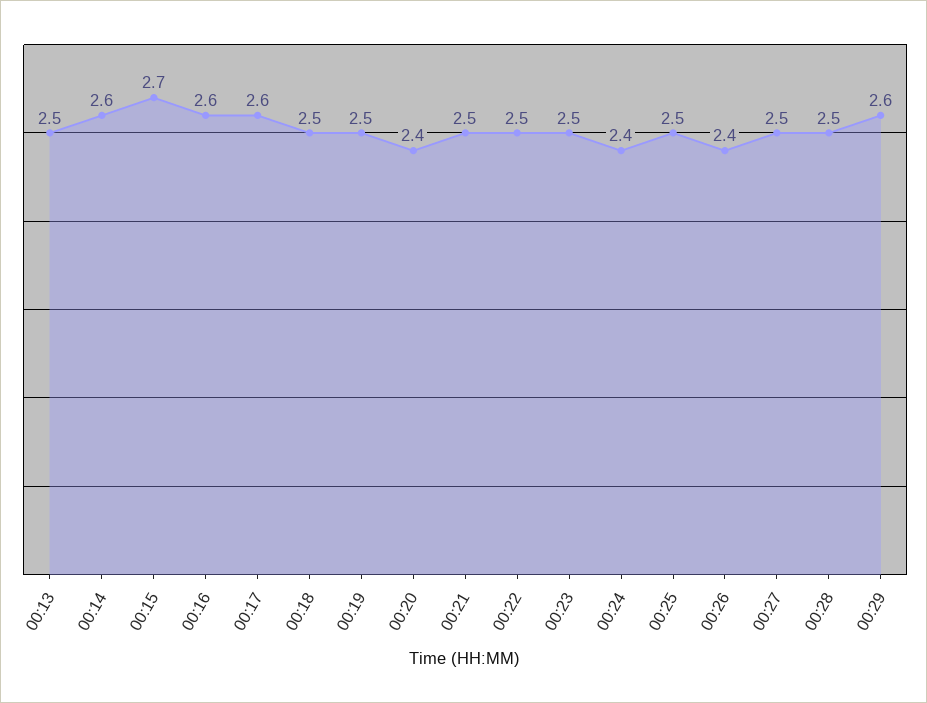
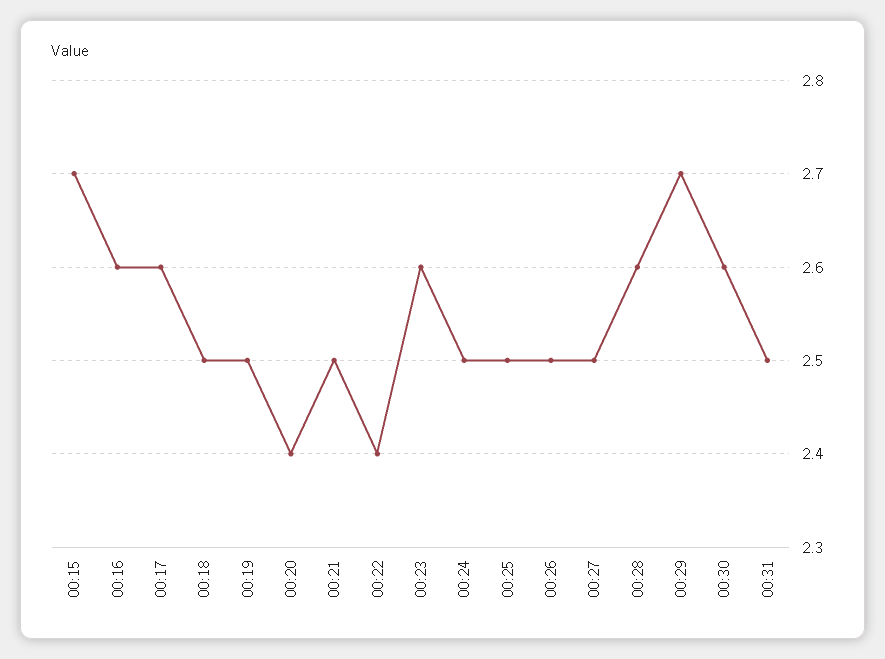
00:13: 2.5 -> none
00:14: 2.6 -> none
00:22: 2.5 -> 2.4
00:23: 2.5 -> 2.6
00:24: 2.4 -> 2.5
00:26: 2.4 -> 2.5
00:28: 2.5 -> 2.6
00:29: 2.6 -> 2.7
00:30: none -> 2.6
00:31: none -> 2.5

